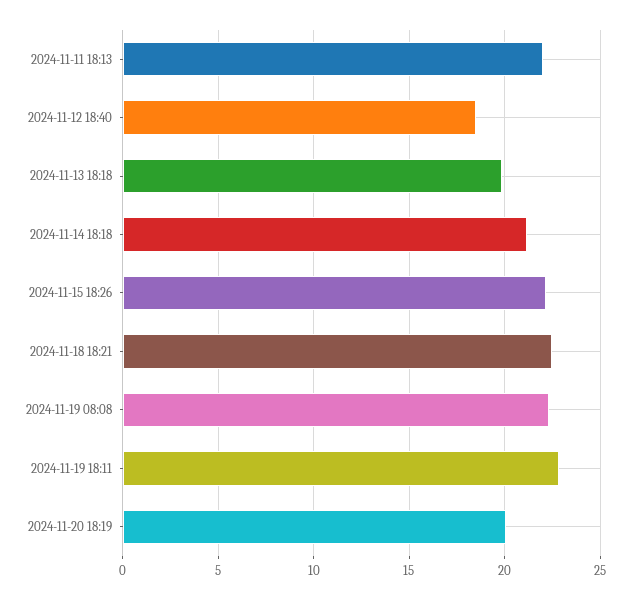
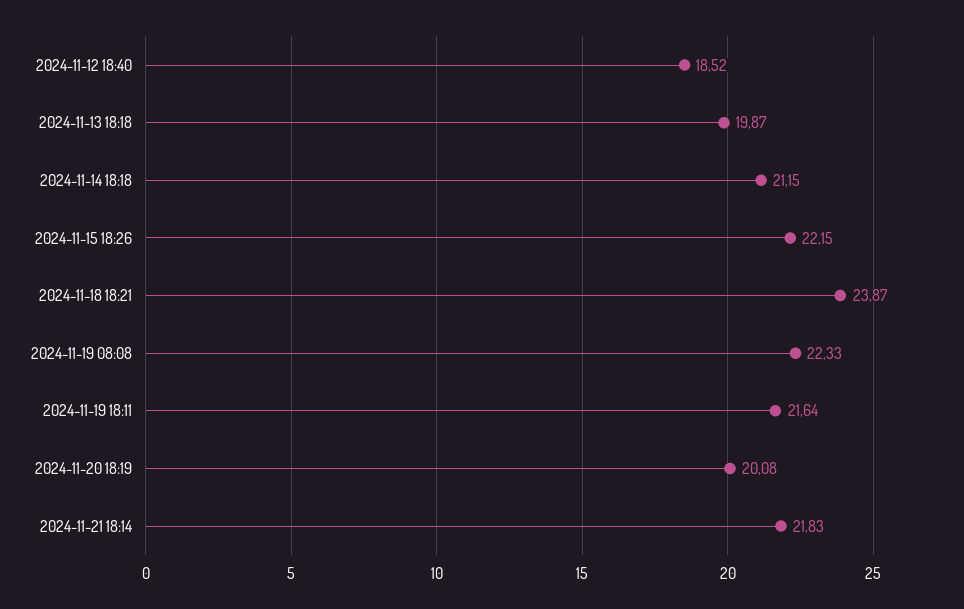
2024-11-11 18:13: 22 -> none
2024-11-18 18:21: 22.5 -> 23.87
2024-11-19 18:11: 23 -> 21.64
2024-11-21 18:14: none -> 21.83

